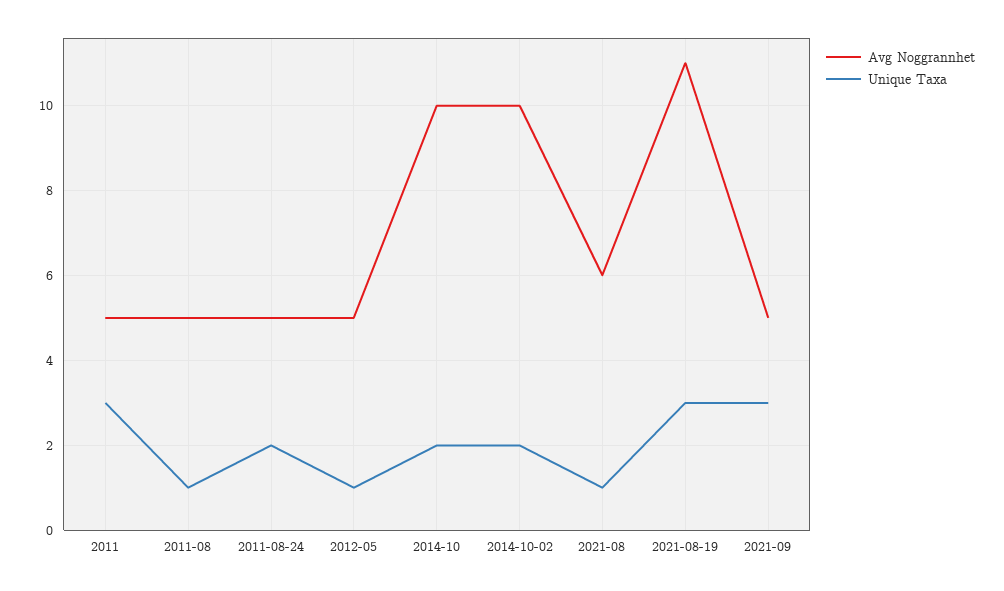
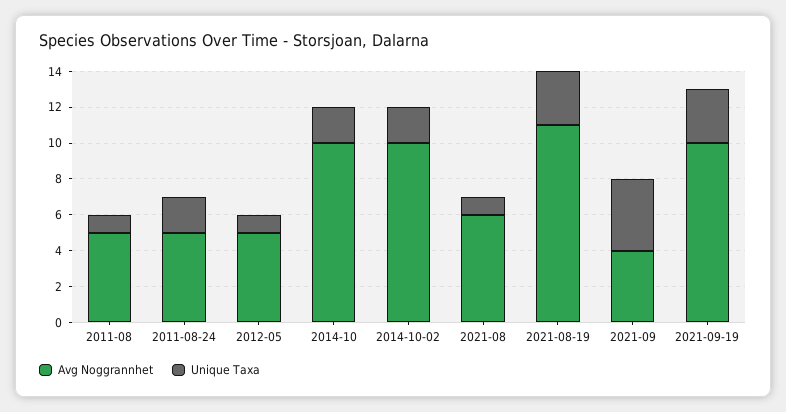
Avg Noggrannhet, 2011: 5 -> none
Unique Taxa, 2011: 3 -> none
Avg Noggrannhet, 2021-09: 5 -> 4
Unique Taxa, 2021-09: 3 -> 4
Avg Noggrannhet, 2021-09-19: none -> 10
Unique Taxa, 2021-09-19: none -> 3

